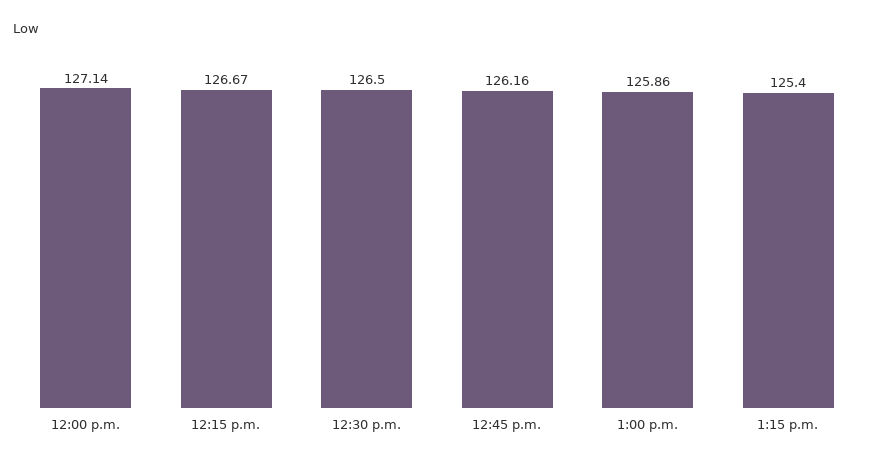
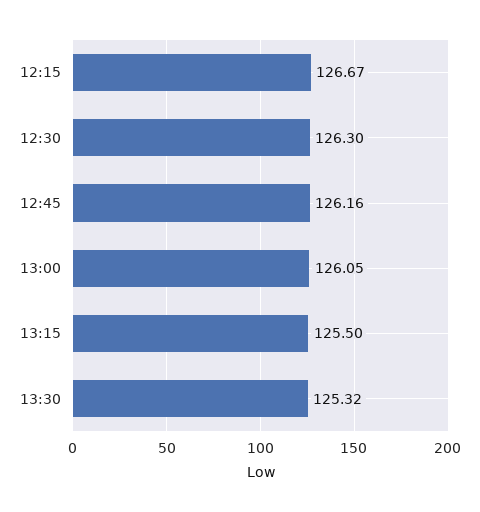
12:00 p.m.: 127.14 -> none
12:30 p.m.: 126.5 -> 126.3
1:00 p.m.: 125.86 -> 126.05
1:15 p.m.: 125.4 -> 125.5
13:30: none -> 125.32

